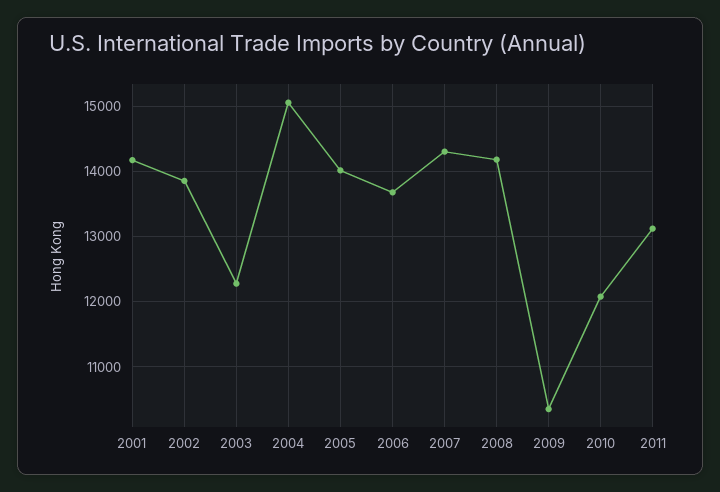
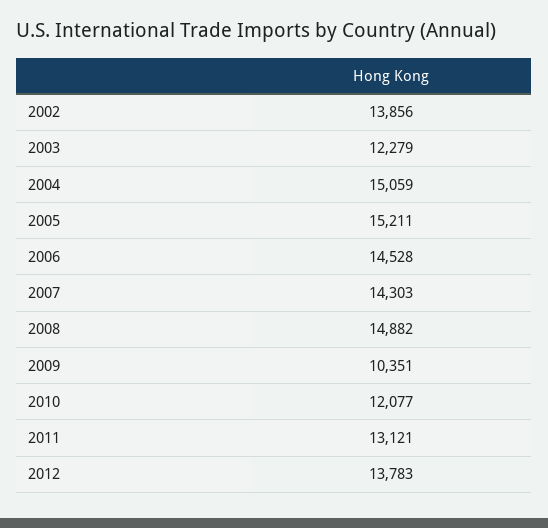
2001: 14200 -> none
2005: 14000 -> 15211
2006: 13700 -> 14528
2008: 14200 -> 14882
2012: none -> 13783

